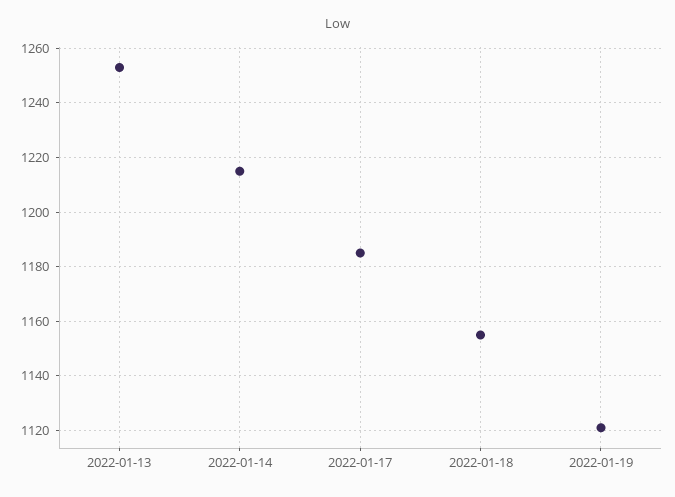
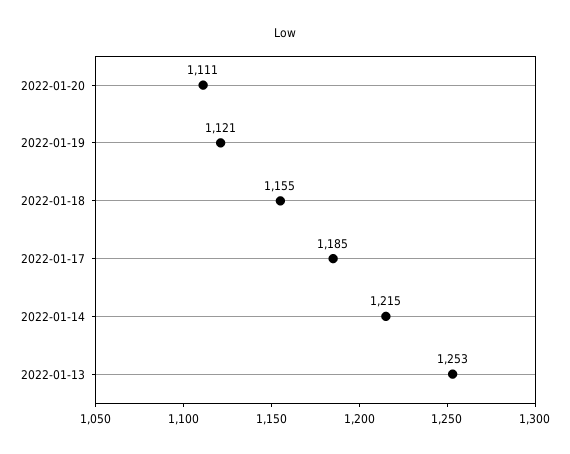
2022-01-20: none -> 1111

